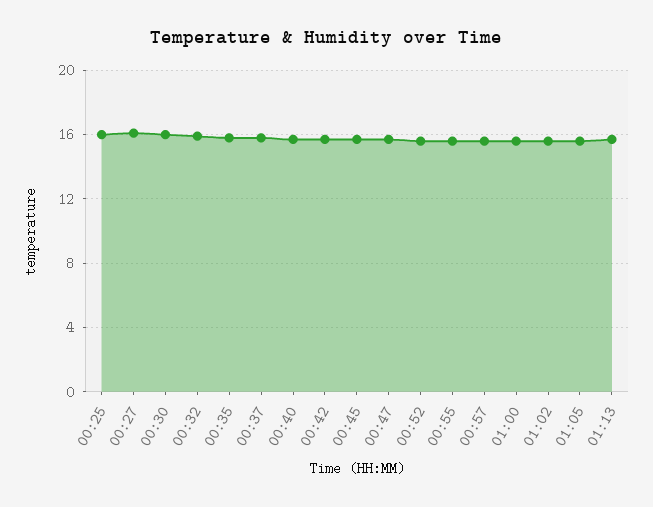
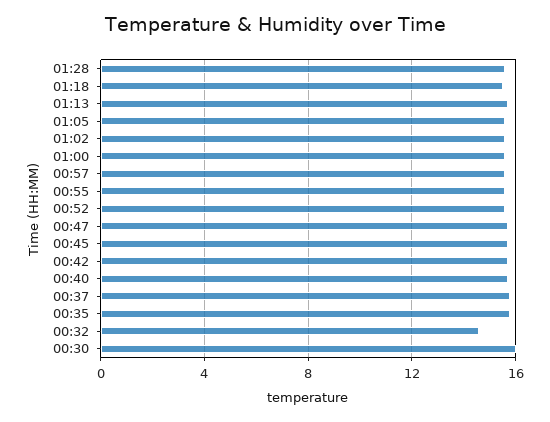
00:25: 16 -> none
00:27: 16 -> none
00:32: 16 -> 14.5
01:28: none -> 15.5
01:18: none -> 15.5

